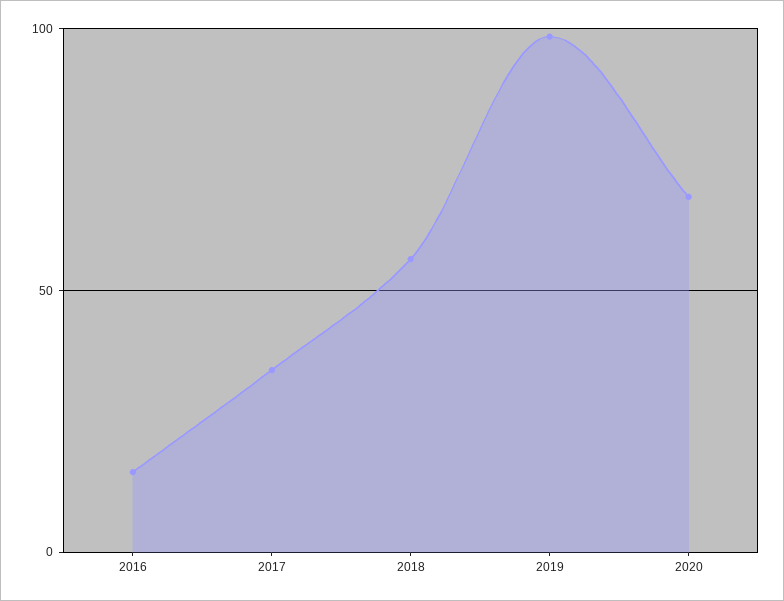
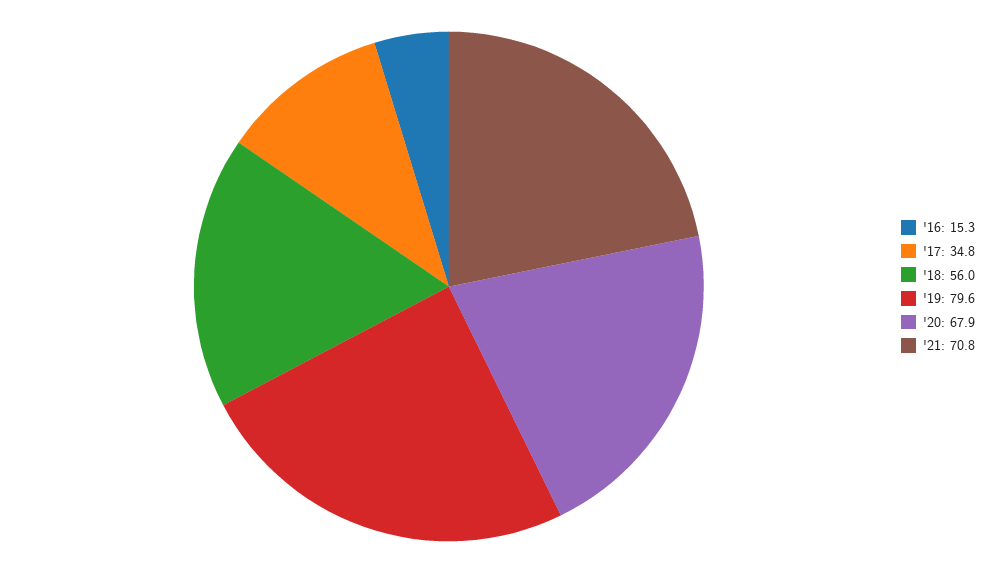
2019: 100 -> 79.6
'21: none -> 70.8

